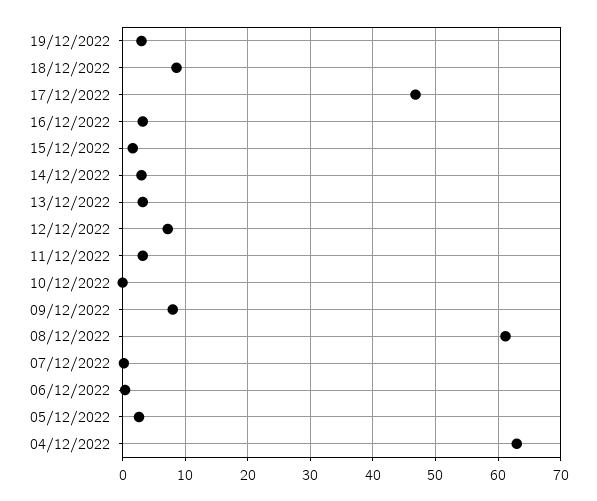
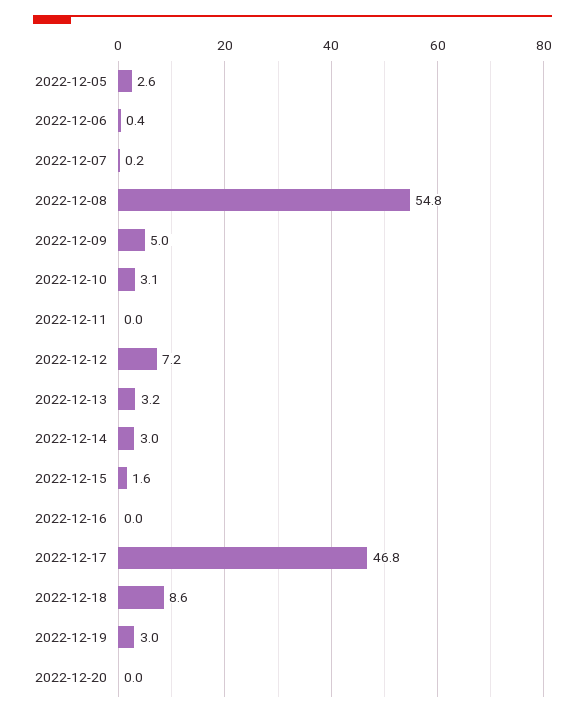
16/12/2022: 3 -> 0
11/12/2022: 3 -> 0
10/12/2022: 0 -> 3.1
09/12/2022: 8 -> 5
08/12/2022: 61 -> 54.8
04/12/2022: 63 -> none
2022-12-20: none -> 0

